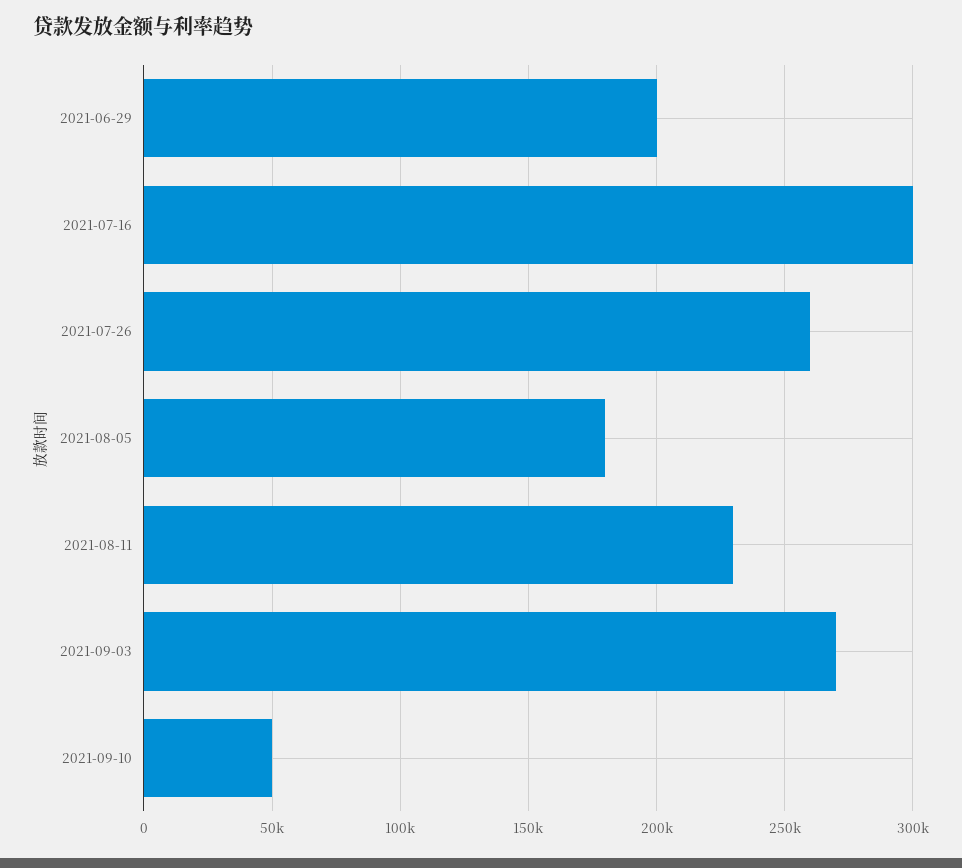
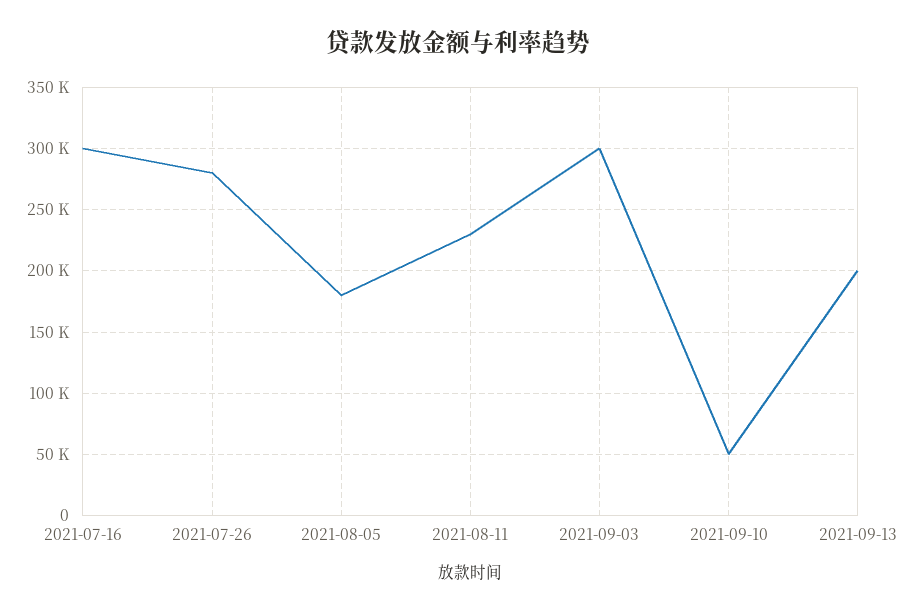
2021-06-29: 200000 -> none
2021-07-26: 260000 -> 280000
2021-09-03: 270000 -> 300000
2021-09-13: none -> 200000

